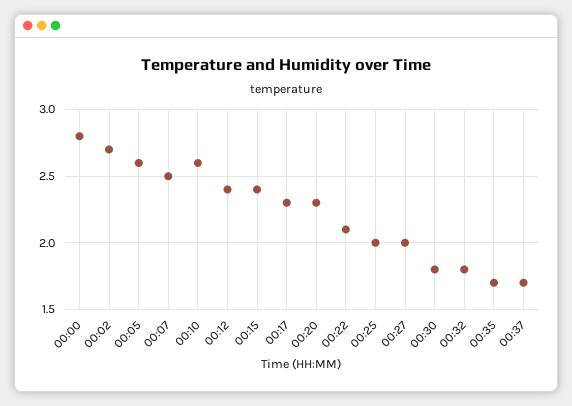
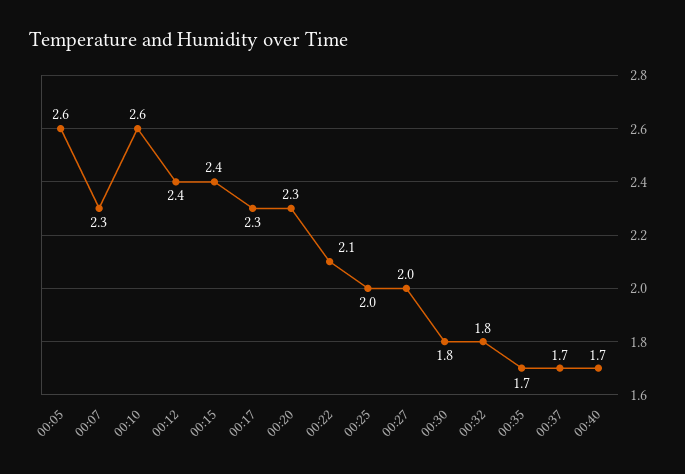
00:00: 2.8 -> none
00:02: 2.7 -> none
00:07: 2.5 -> 2.3
00:40: none -> 1.7

